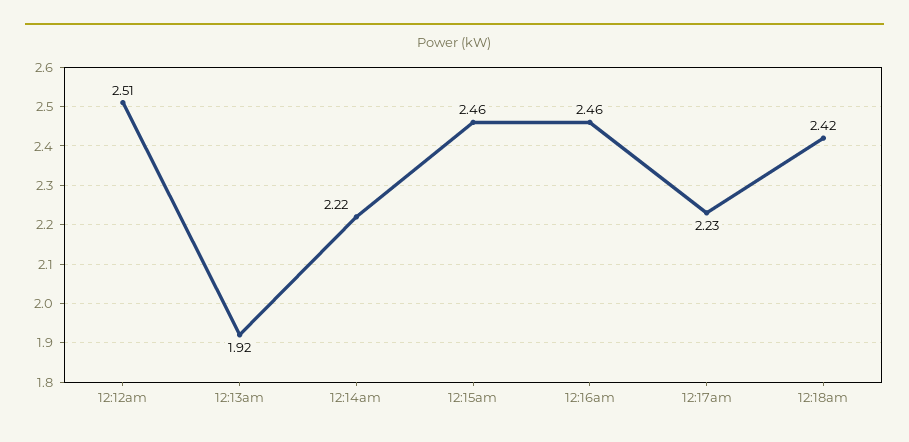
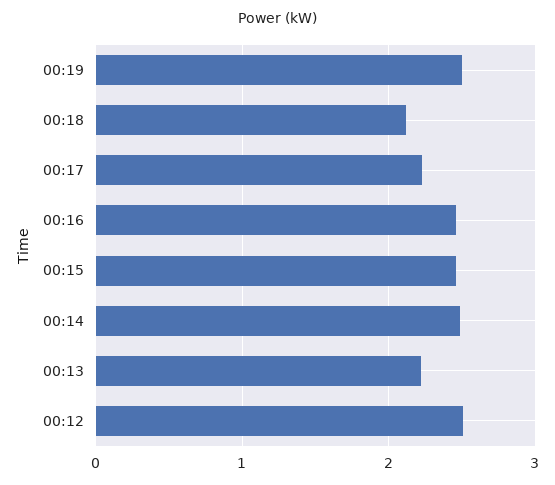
12:13am: 1.92 -> 2.2
12:14am: 2.22 -> 2.5
12:18am: 2.42 -> 2.1
00:19: none -> 2.5

